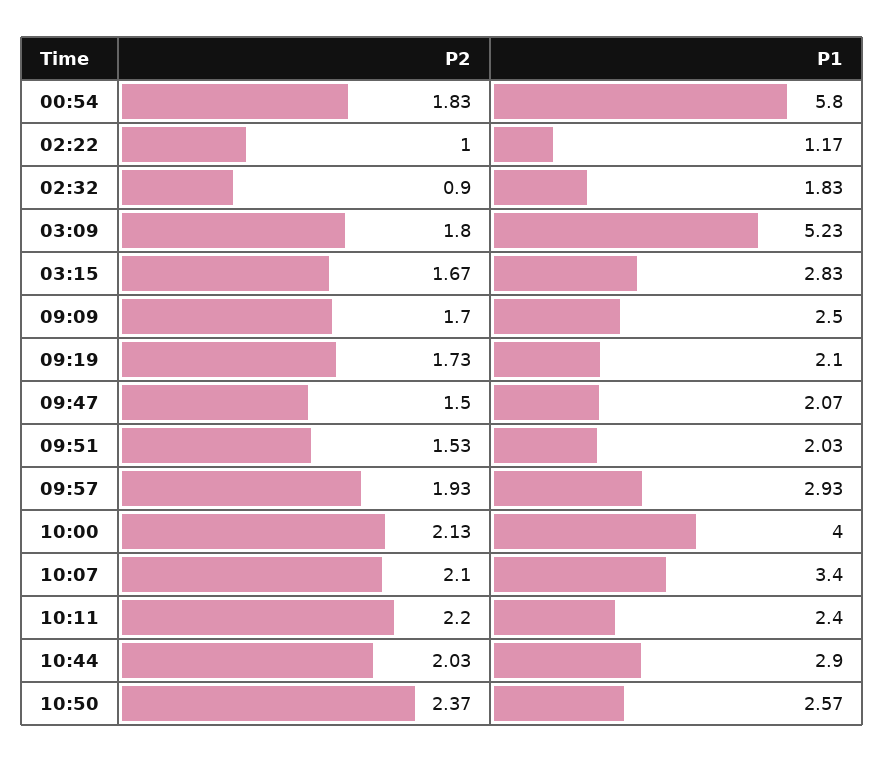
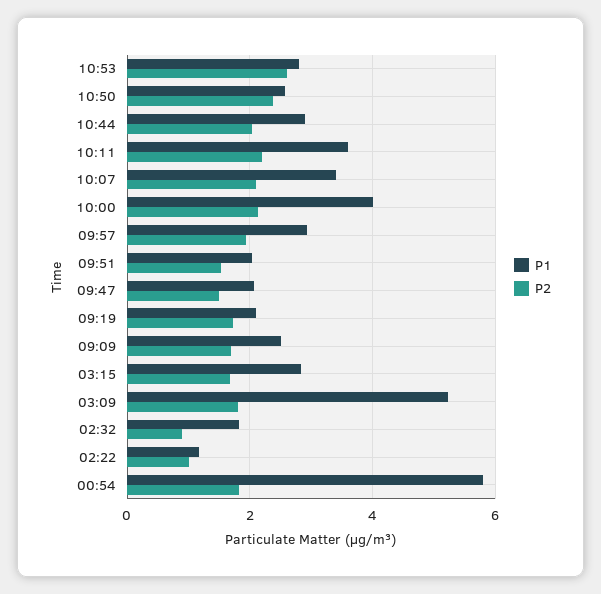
P1, 10:11: 2.4 -> 3.6
P1, 10:53: none -> 2.8
P2, 10:53: none -> 2.6

